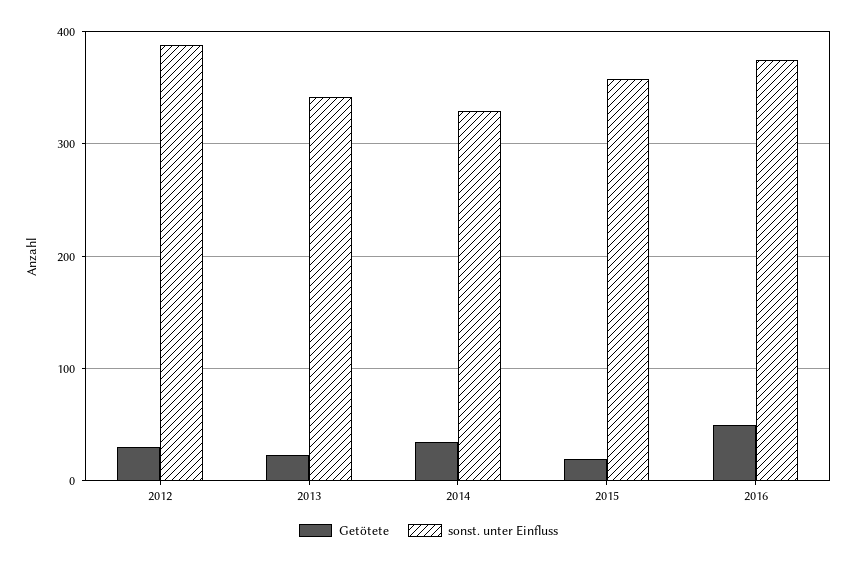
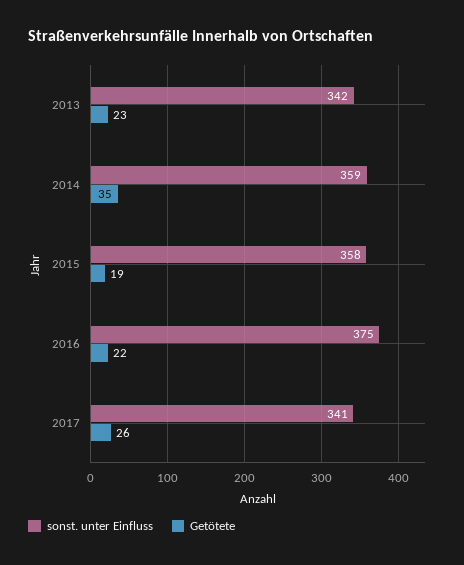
Getötete, 2012: 30 -> none
sonst. unter Einfluss, 2012: 390 -> none
sonst. unter Einfluss, 2014: 330 -> 359
Getötete, 2016: 50 -> 22
sonst. unter Einfluss, 2017: none -> 341
Getötete, 2017: none -> 26

